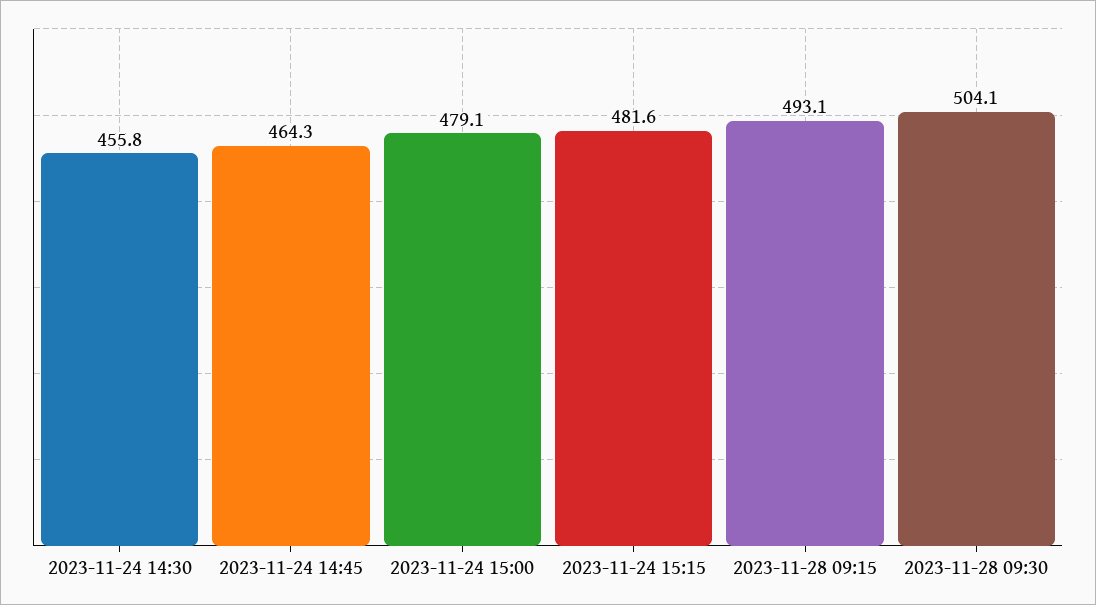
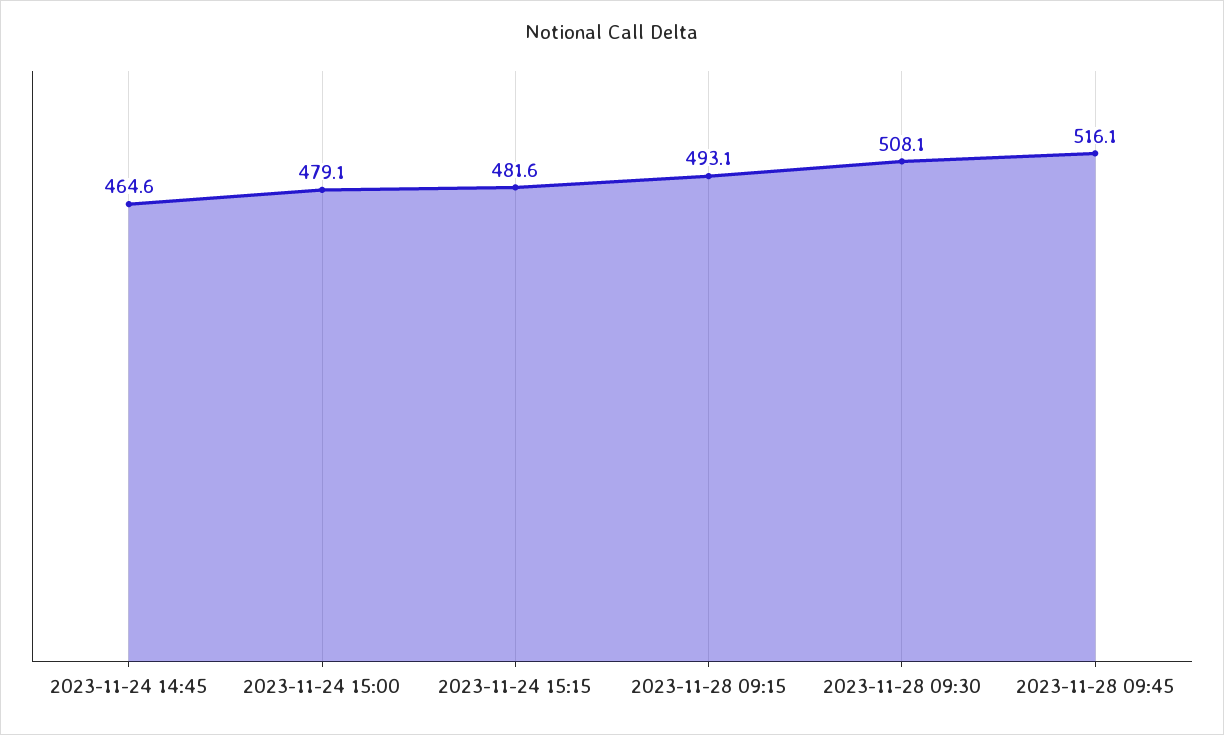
2023-11-24 14:30: 455.8 -> none
2023-11-24 14:45: 464.3 -> 464.6
2023-11-28 09:30: 504.1 -> 508.1
2023-11-28 09:45: none -> 516.1

